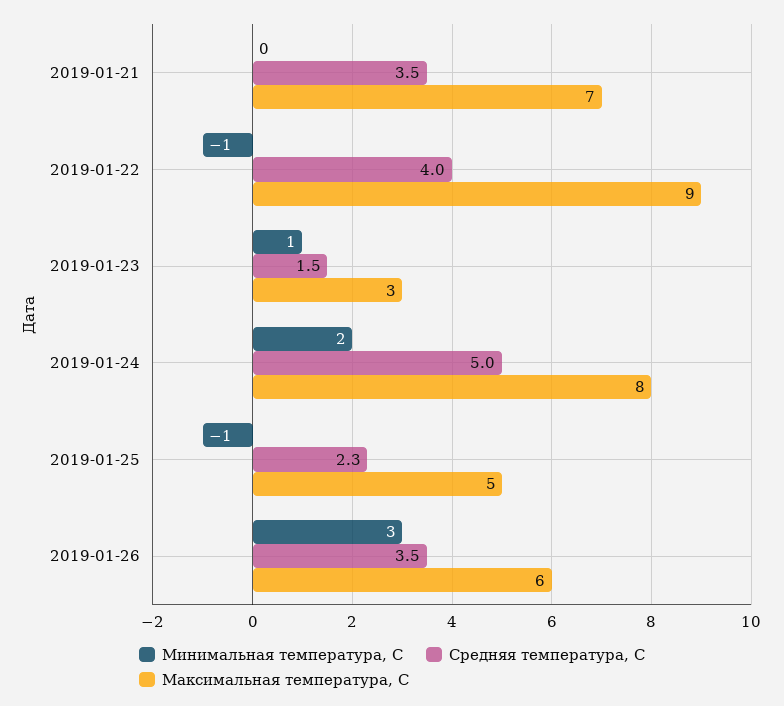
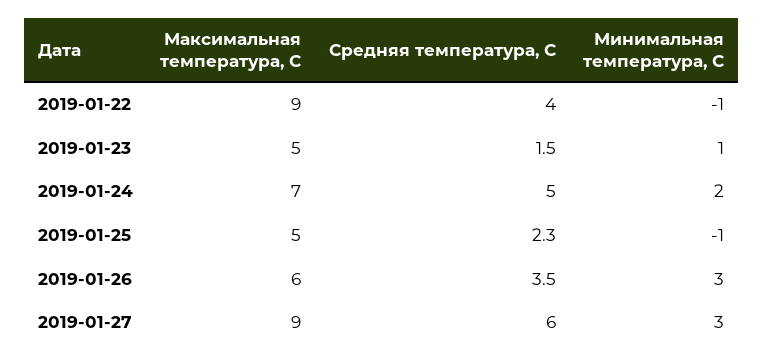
Минимальная температура, С, 2019-01-21: 0 -> none
Средняя температура, С, 2019-01-21: 3.5 -> none
Максимальная температура, С, 2019-01-21: 7 -> none
Максимальная температура, С, 2019-01-23: 3 -> 5
Максимальная температура, С, 2019-01-24: 8 -> 7
Максимальная температура, С, 2019-01-27: none -> 9
Средняя температура, С, 2019-01-27: none -> 6
Минимальная температура, С, 2019-01-27: none -> 3

